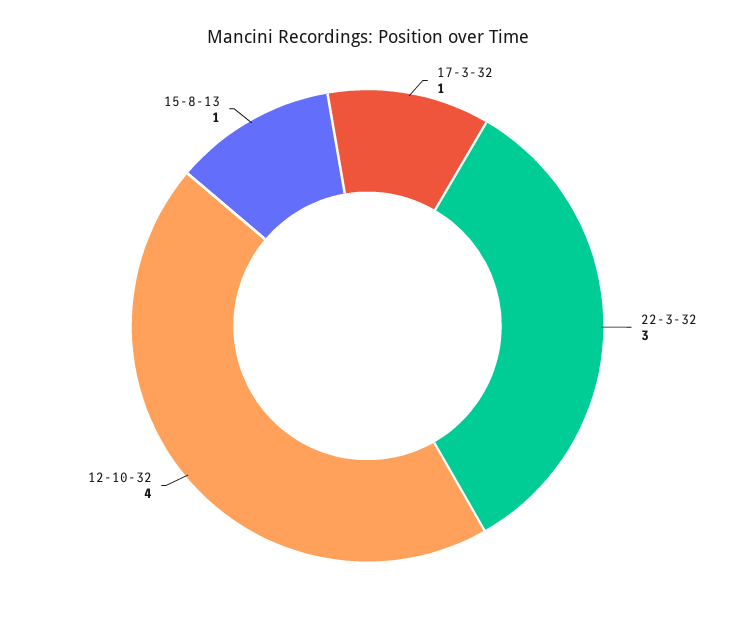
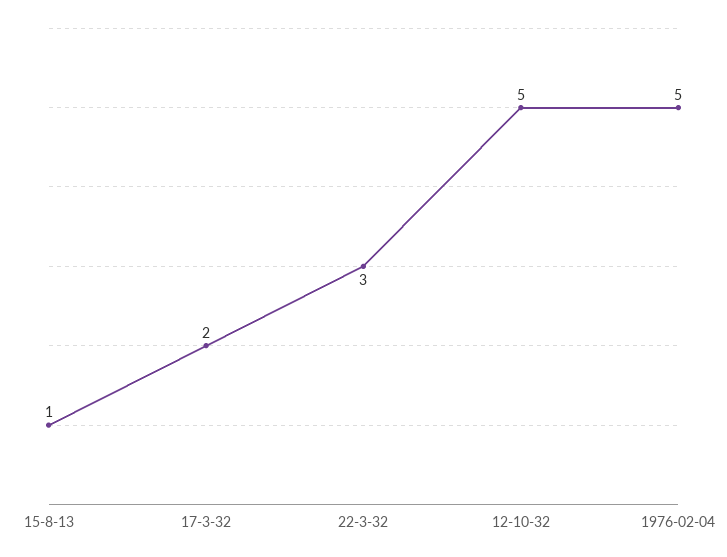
17-3-32: 1 -> 2
12-10-32: 4 -> 5
1976-02-04: none -> 5

